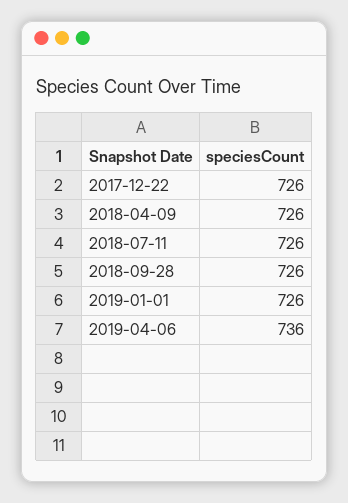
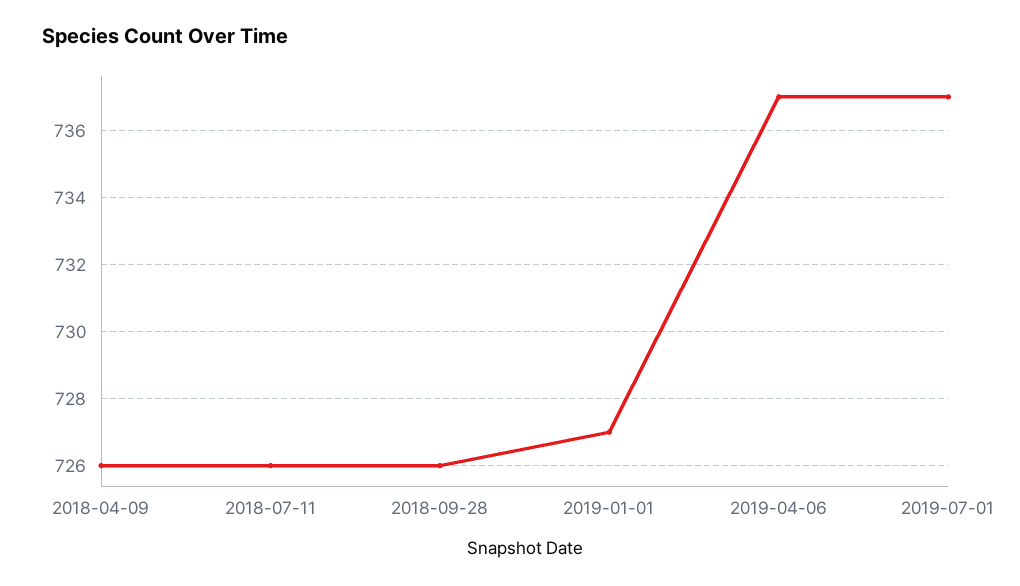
2017-12-22: 726 -> none
2019-01-01: 726 -> 727
2019-04-06: 736 -> 737
2019-07-01: none -> 737

